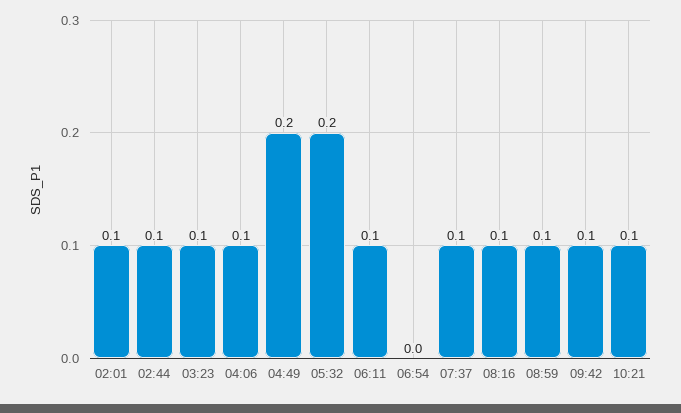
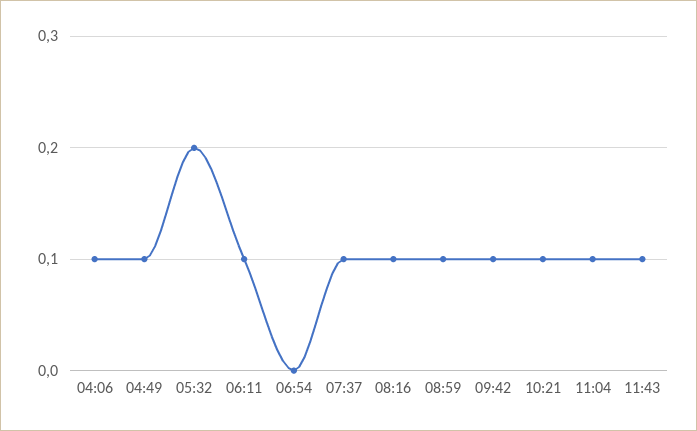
02:01: 0.1 -> none
02:44: 0.1 -> none
03:23: 0.1 -> none
04:49: 0.2 -> 0.1
11:04: none -> 0.1
11:43: none -> 0.1

